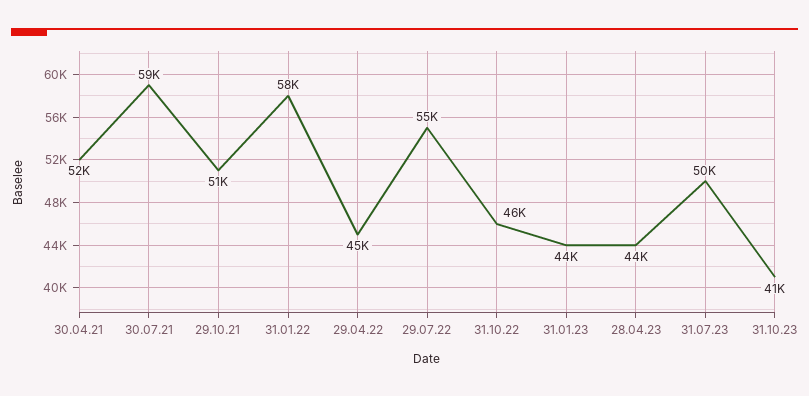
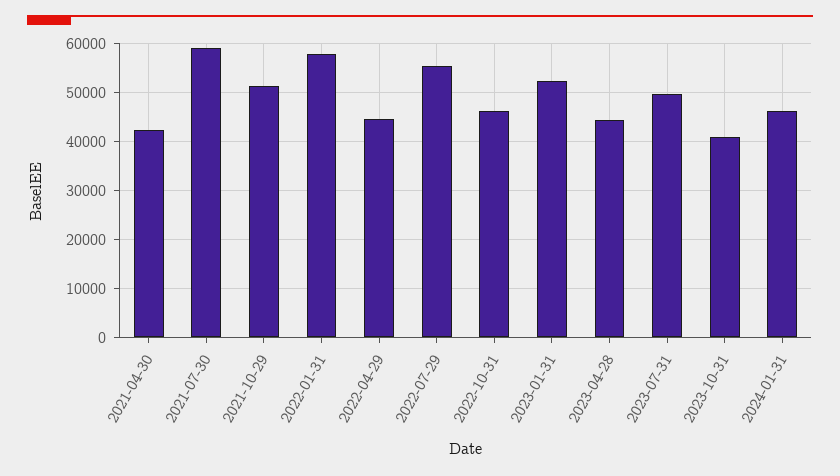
30.04.21: 52000 -> 42000
31.01.23: 44000 -> 52000
2024-01-31: none -> 46000

